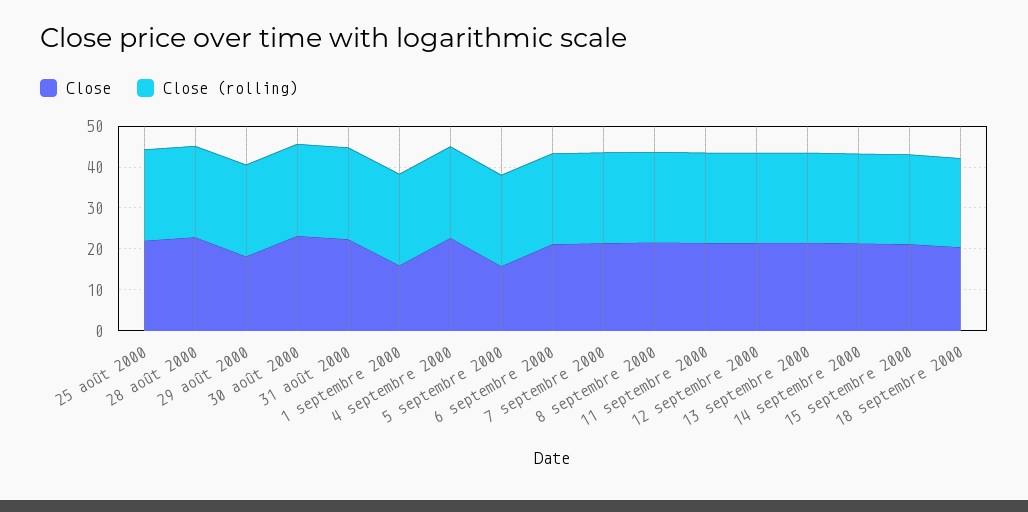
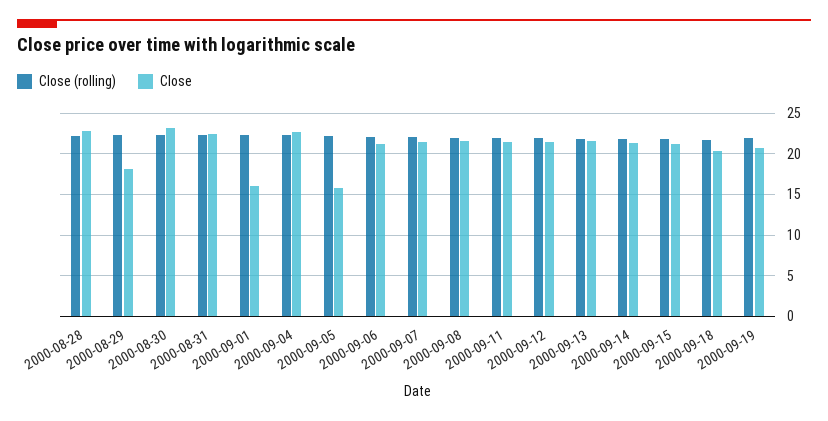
Close, 25 août 2000: 22 -> none
Close (rolling), 25 août 2000: 22 -> none
Close (rolling), 2000-09-19: none -> 22
Close, 2000-09-19: none -> 21

